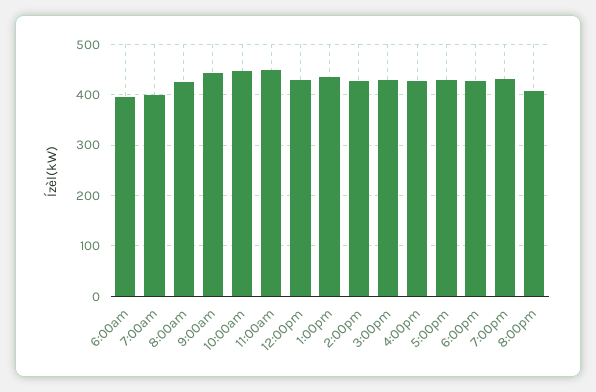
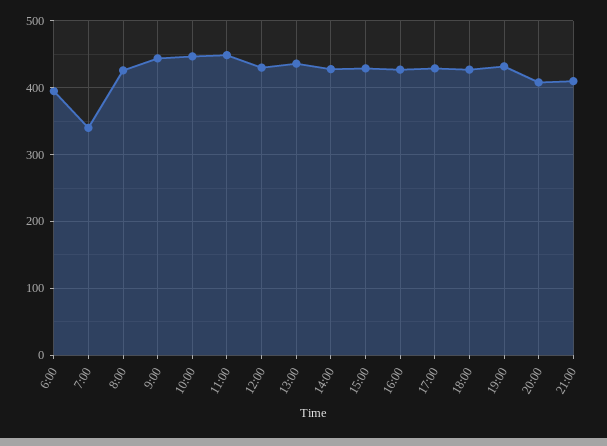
7:00am: 400 -> 340
21:00: none -> 410

